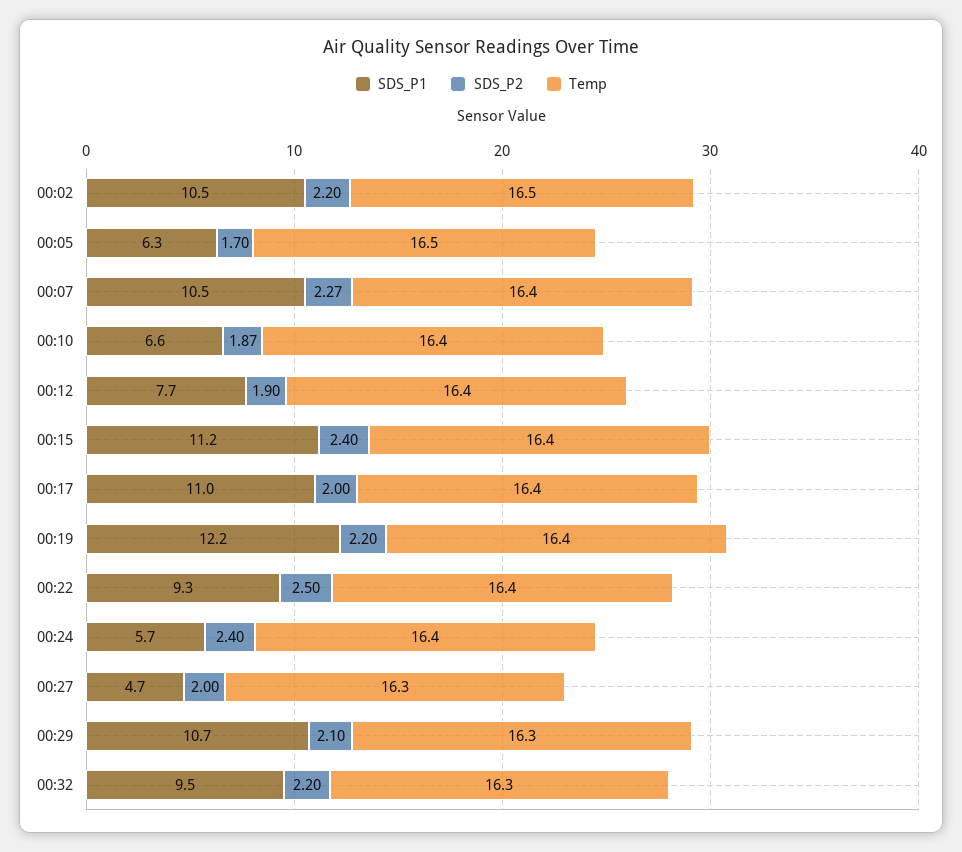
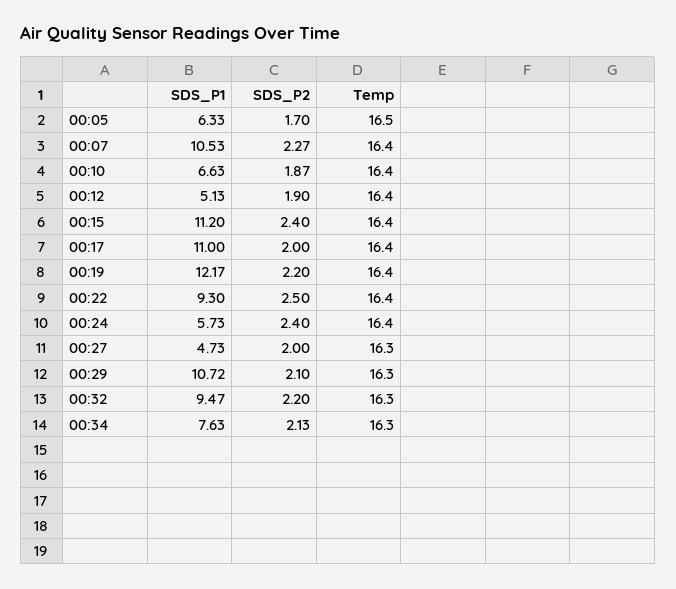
SDS_P1, 00:02: 10.5 -> none
SDS_P2, 00:02: 2.2 -> none
Temp, 00:02: 16.5 -> none
SDS_P1, 00:12: 7.7 -> 5.13
SDS_P1, 00:34: none -> 7.63
SDS_P2, 00:34: none -> 2.13
Temp, 00:34: none -> 16.3

